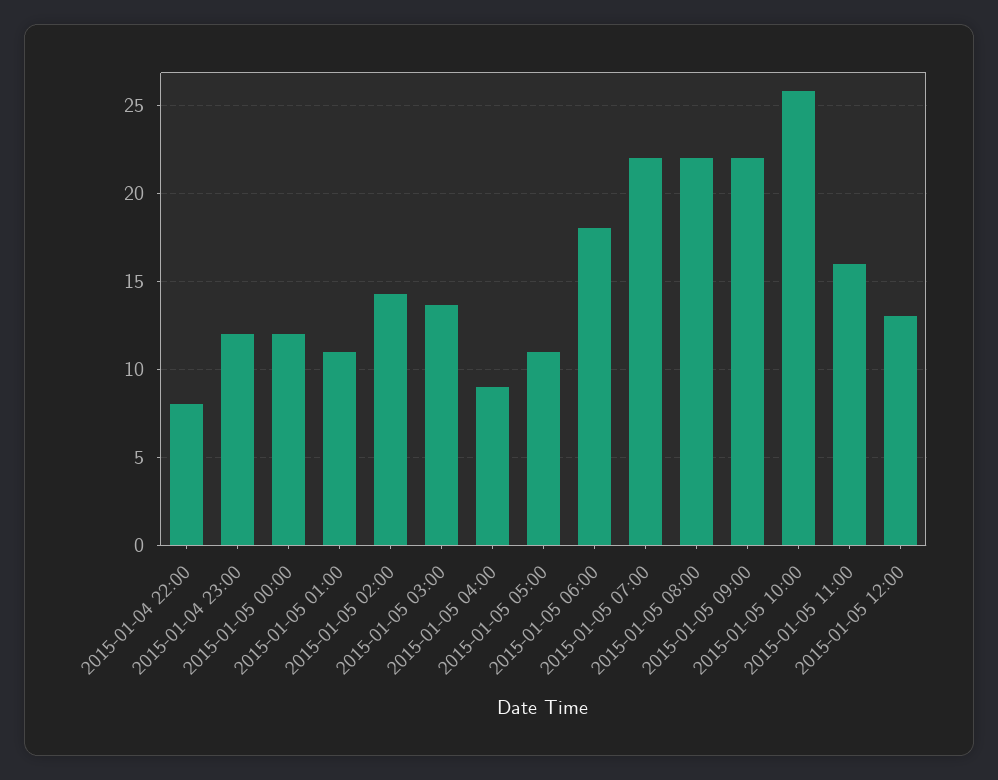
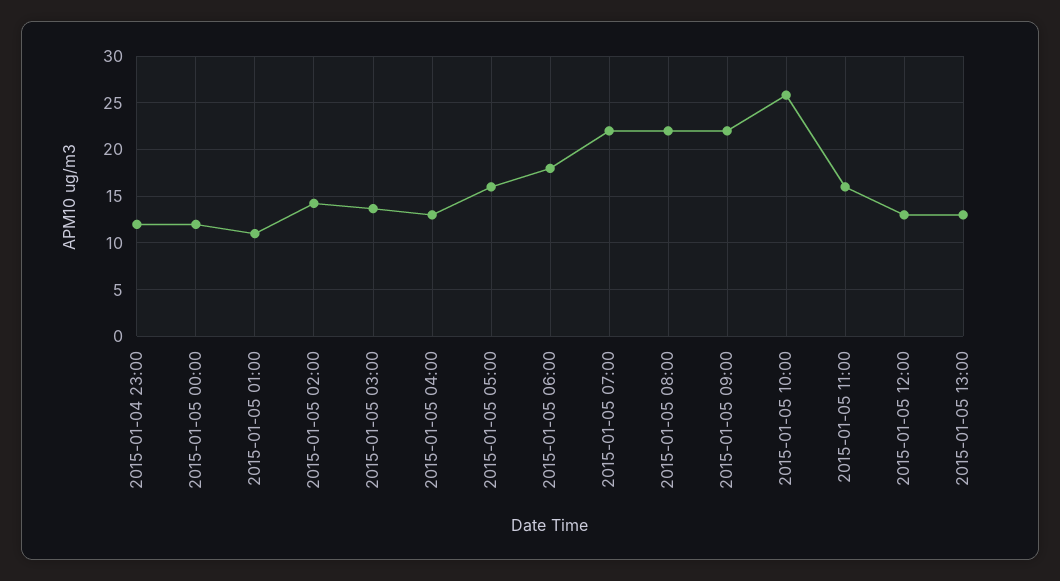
2015-01-04 22:00: 8 -> none
2015-01-05 04:00: 9 -> 13
2015-01-05 05:00: 11 -> 16
2015-01-05 13:00: none -> 13

